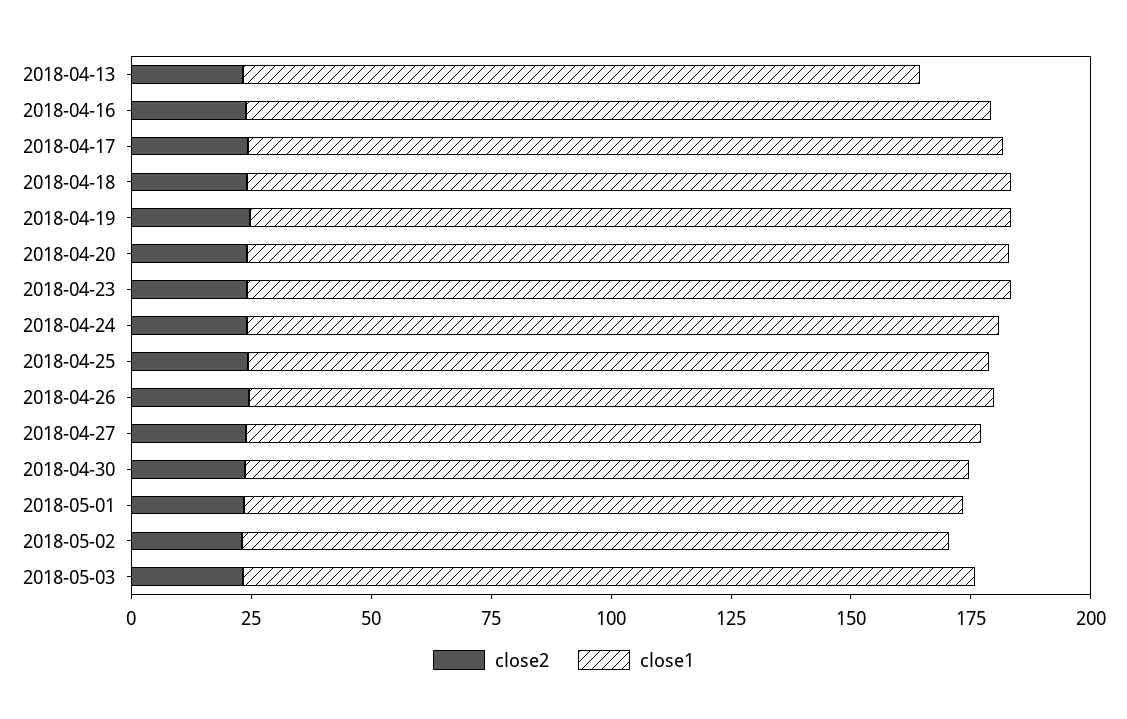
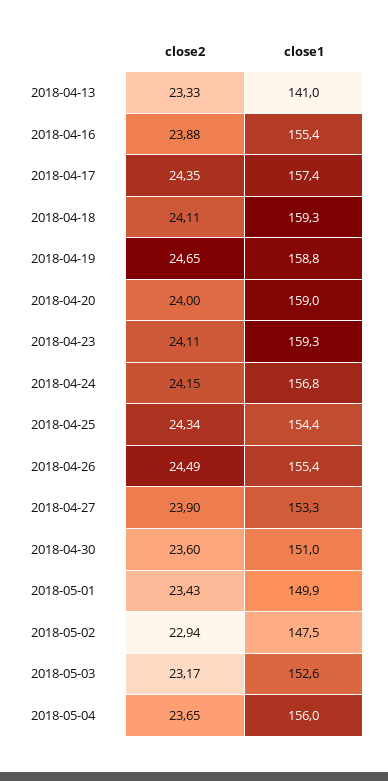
close2, 2018-05-04: none -> 23.65
close1, 2018-05-04: none -> 156

